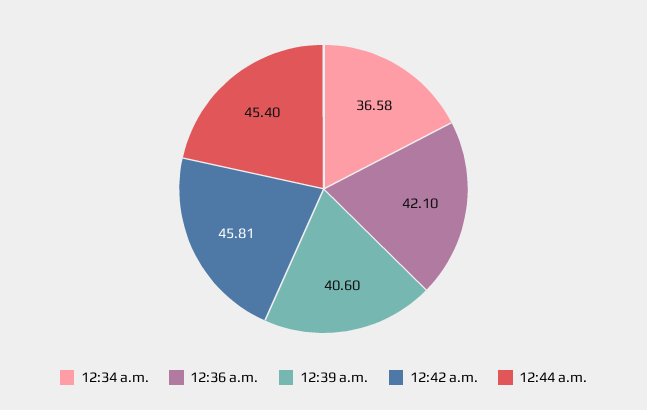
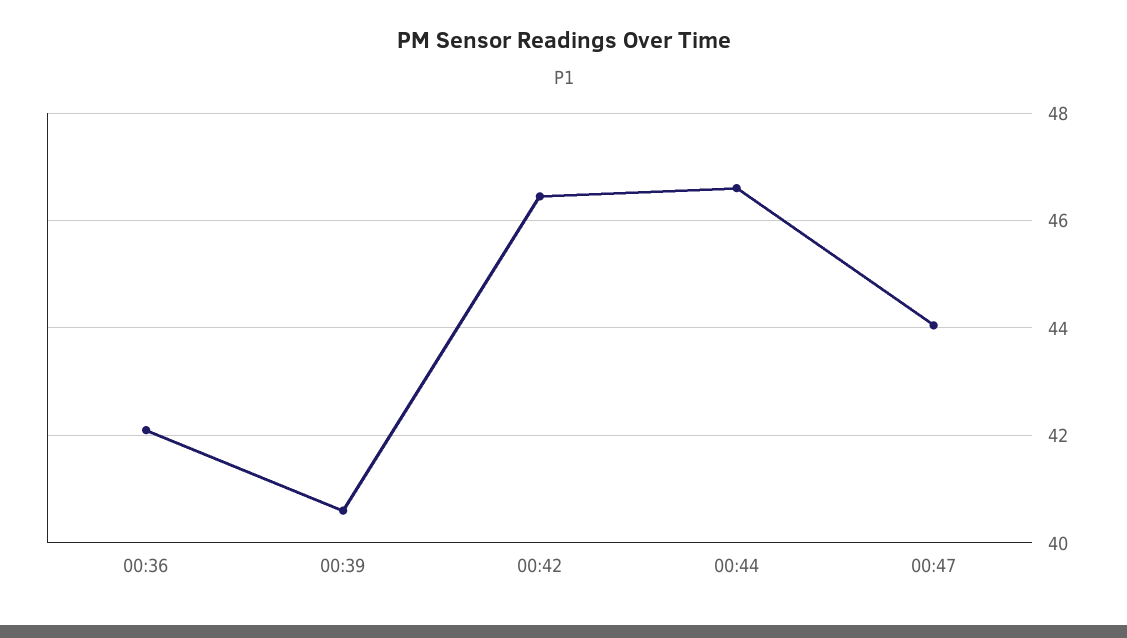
12:34 a.m.: 36.58 -> none
12:42 a.m.: 45.81 -> 46.4
12:44 a.m.: 45.4 -> 46.6
00:47: none -> 44

